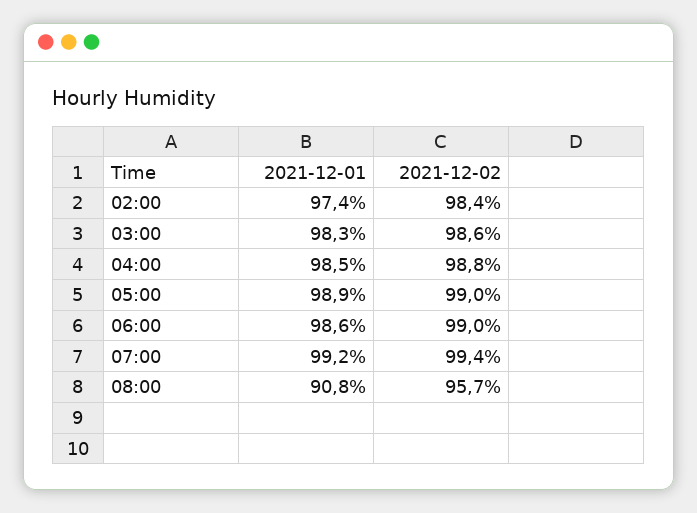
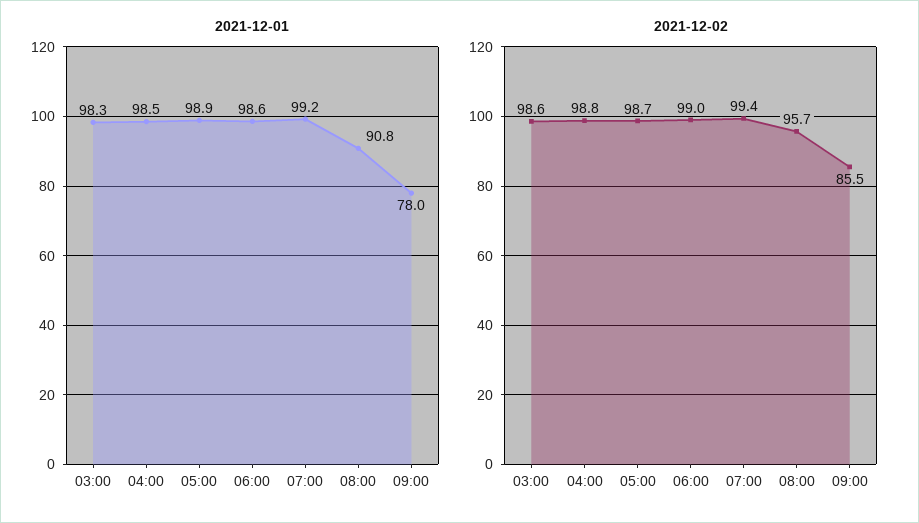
2021-12-01, 02:00: 97.4 -> none
2021-12-02, 02:00: 98.4 -> none
2021-12-02, 05:00: 99 -> 98.7
2021-12-01, 09:00: none -> 78
2021-12-02, 09:00: none -> 85.5

